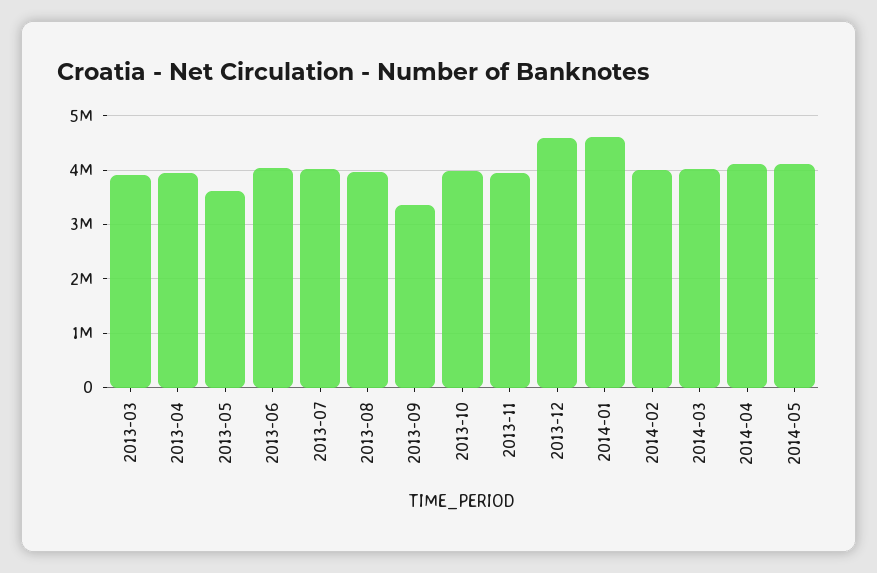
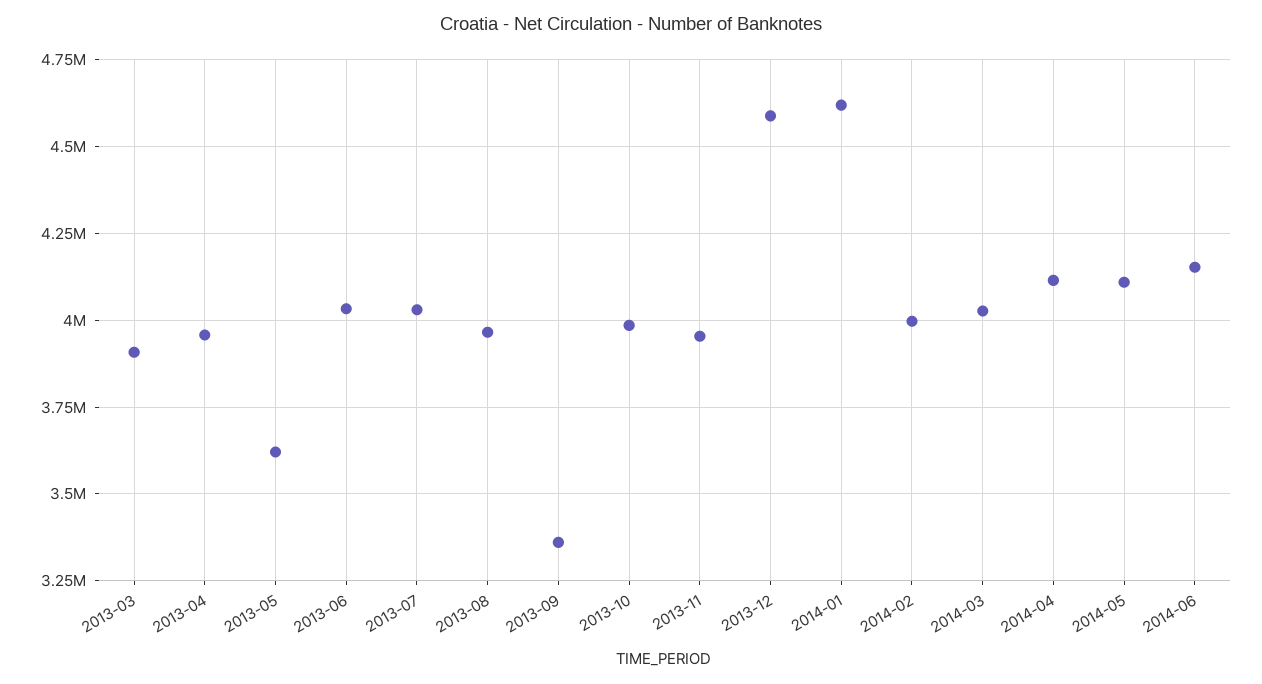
2014-06: none -> 4150000

